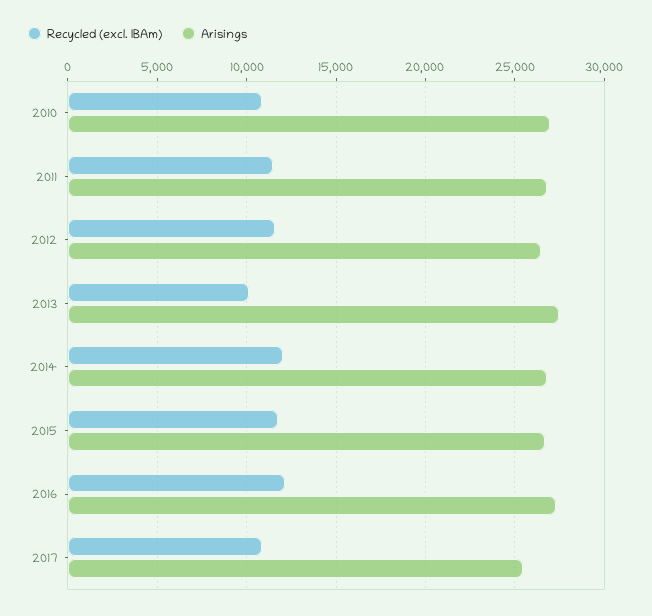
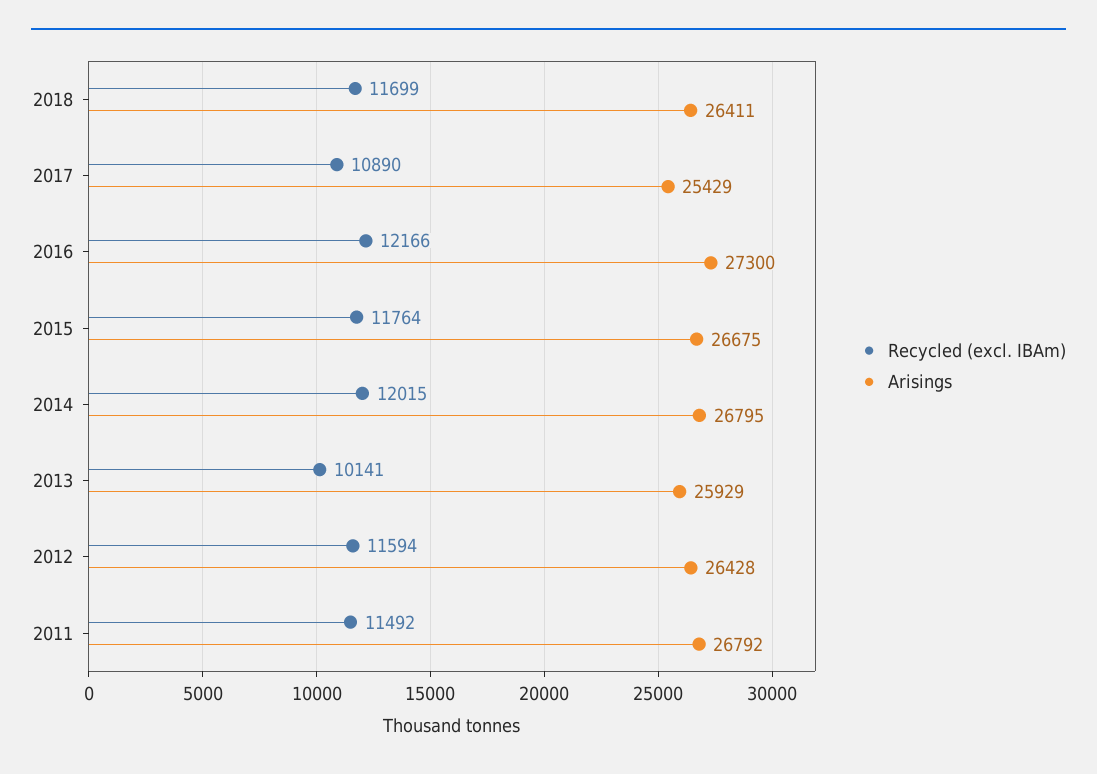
Recycled (excl. IBAm), 2010: 11000 -> none
Arisings, 2010: 27000 -> none
Arisings, 2013: 27500 -> 25929
Recycled (excl. IBAm), 2018: none -> 11699
Arisings, 2018: none -> 26411

